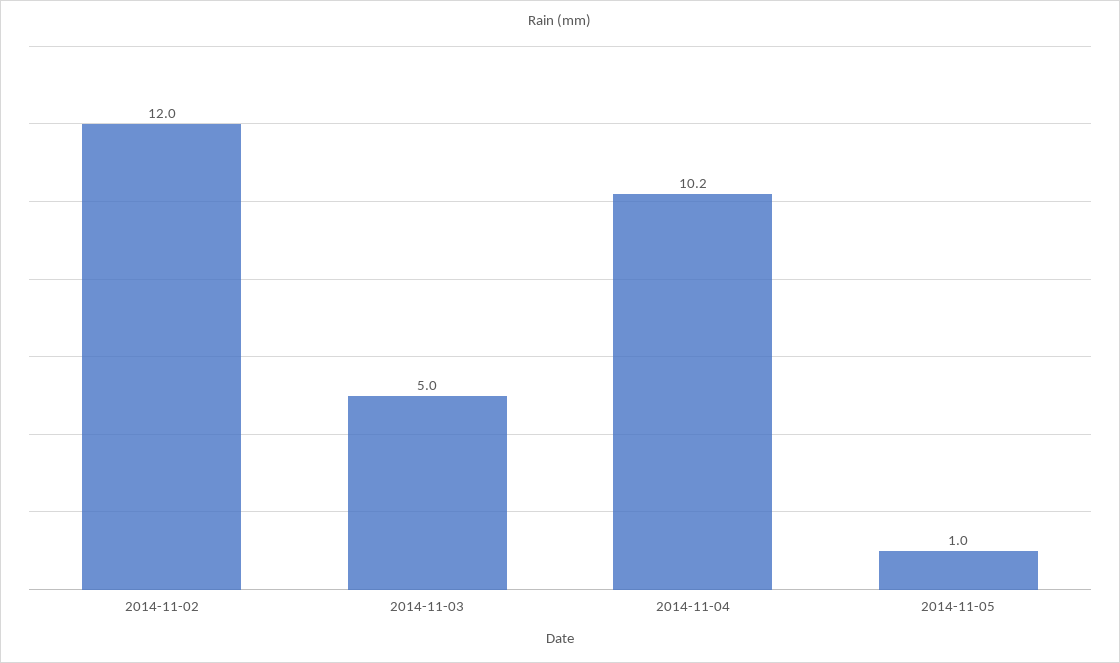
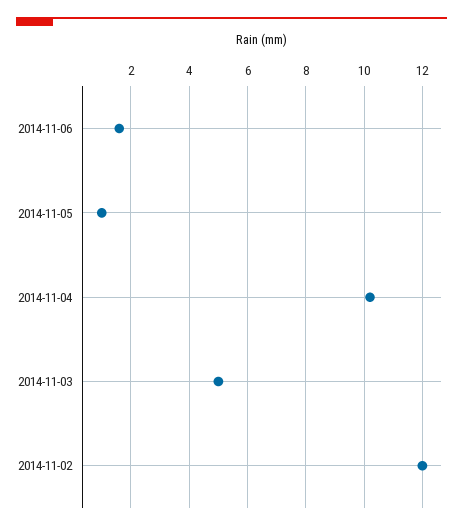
2014-11-06: none -> 1.5

